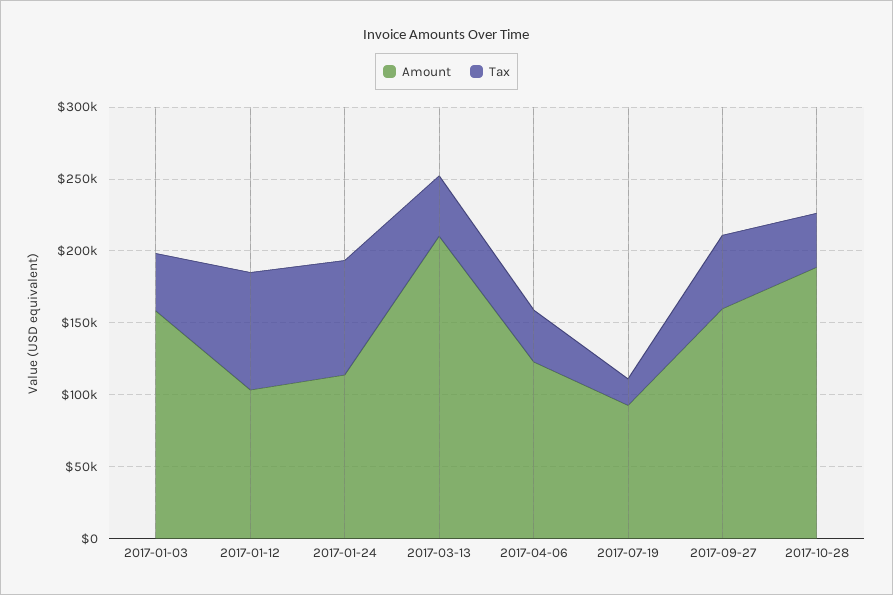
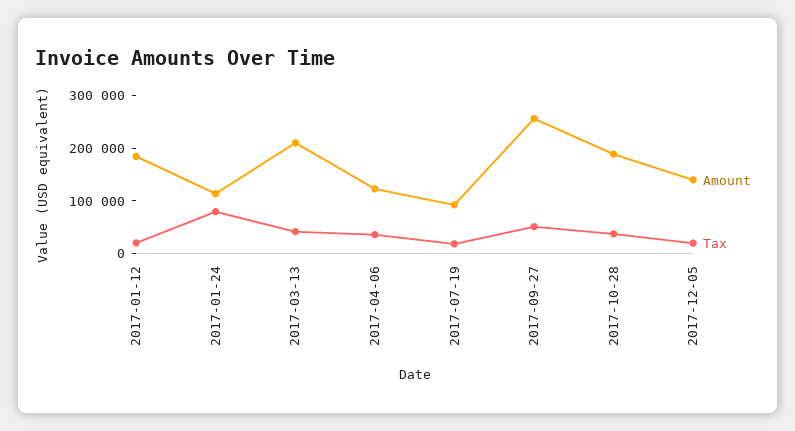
Amount, 2017-01-03: 160000 -> none
Tax, 2017-01-03: 40000 -> none
Amount, 2017-01-12: 100000 -> 180000
Tax, 2017-01-12: 80000 -> 20000
Amount, 2017-09-27: 160000 -> 260000
Amount, 2017-12-05: none -> 140000
Tax, 2017-12-05: none -> 20000

